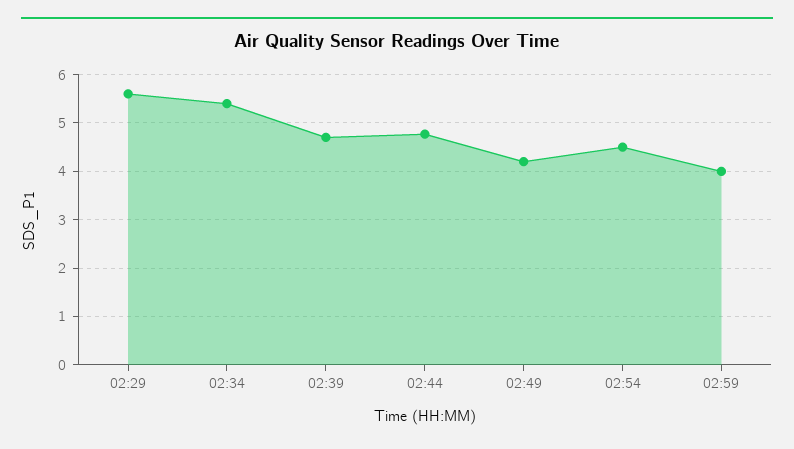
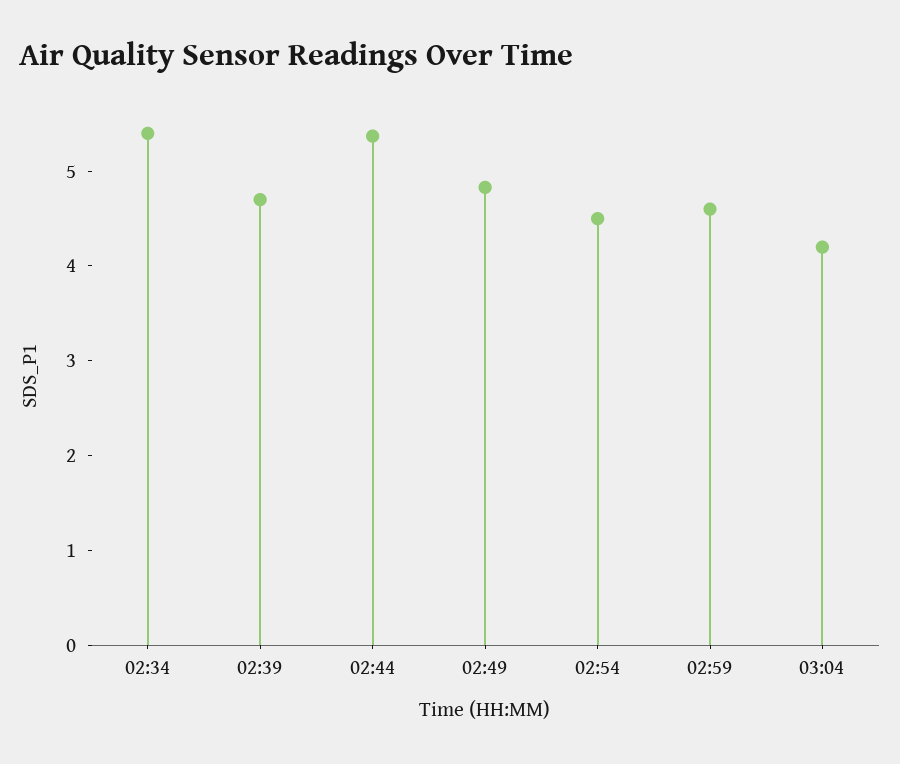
02:29: 5.6 -> none
02:44: 4.8 -> 5.4
02:49: 4.2 -> 4.8
02:59: 4 -> 4.6
03:04: none -> 4.2

